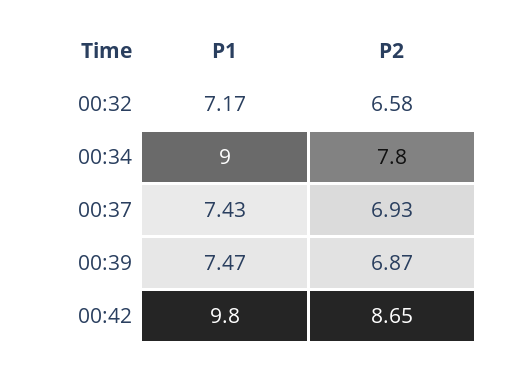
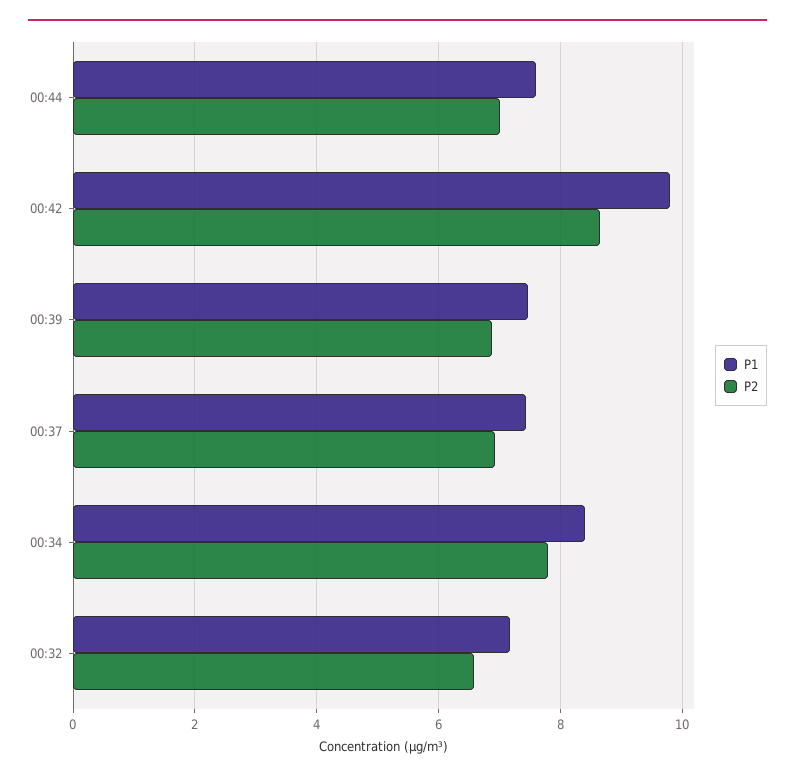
P1, 00:34: 9 -> 8.4
P1, 00:44: none -> 7.6
P2, 00:44: none -> 7

